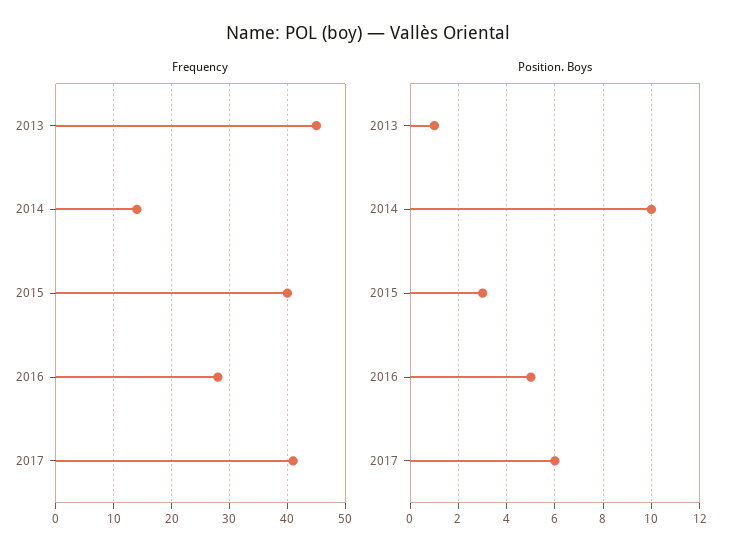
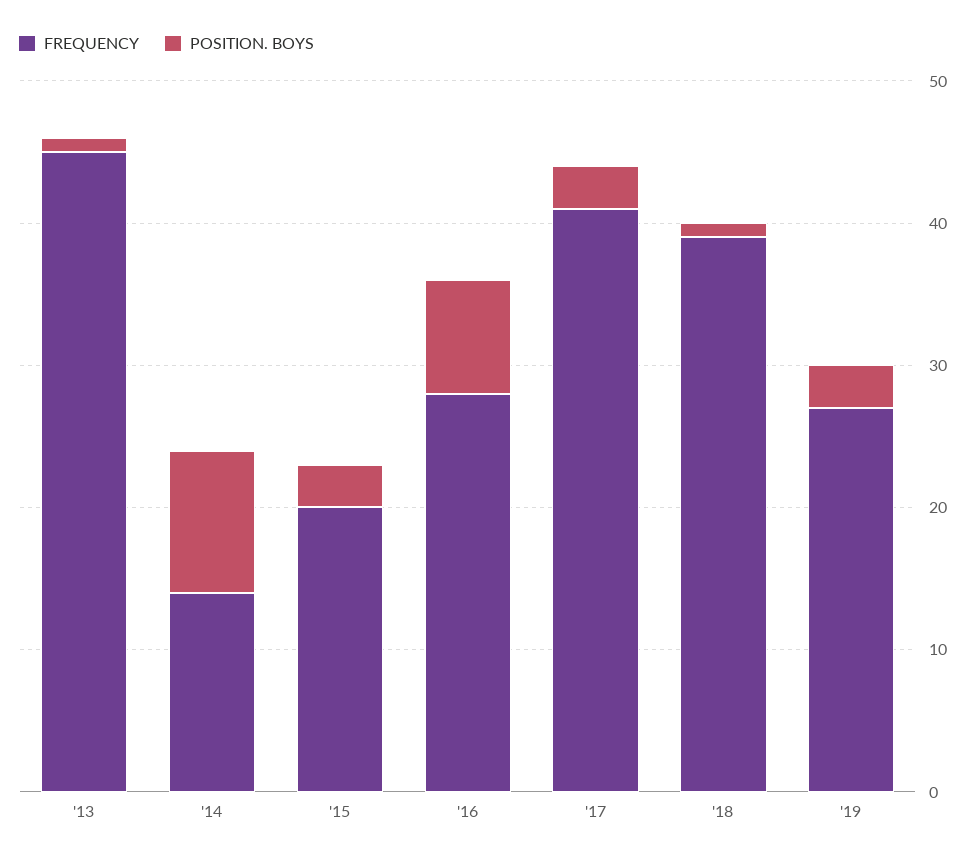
Frequency, 2015: 40 -> 20
Position. Boys, 2016: 5 -> 8
Position. Boys, 2017: 6 -> 3
Frequency, '18: none -> 39
Position. Boys, '18: none -> 1
Frequency, '19: none -> 27
Position. Boys, '19: none -> 3

